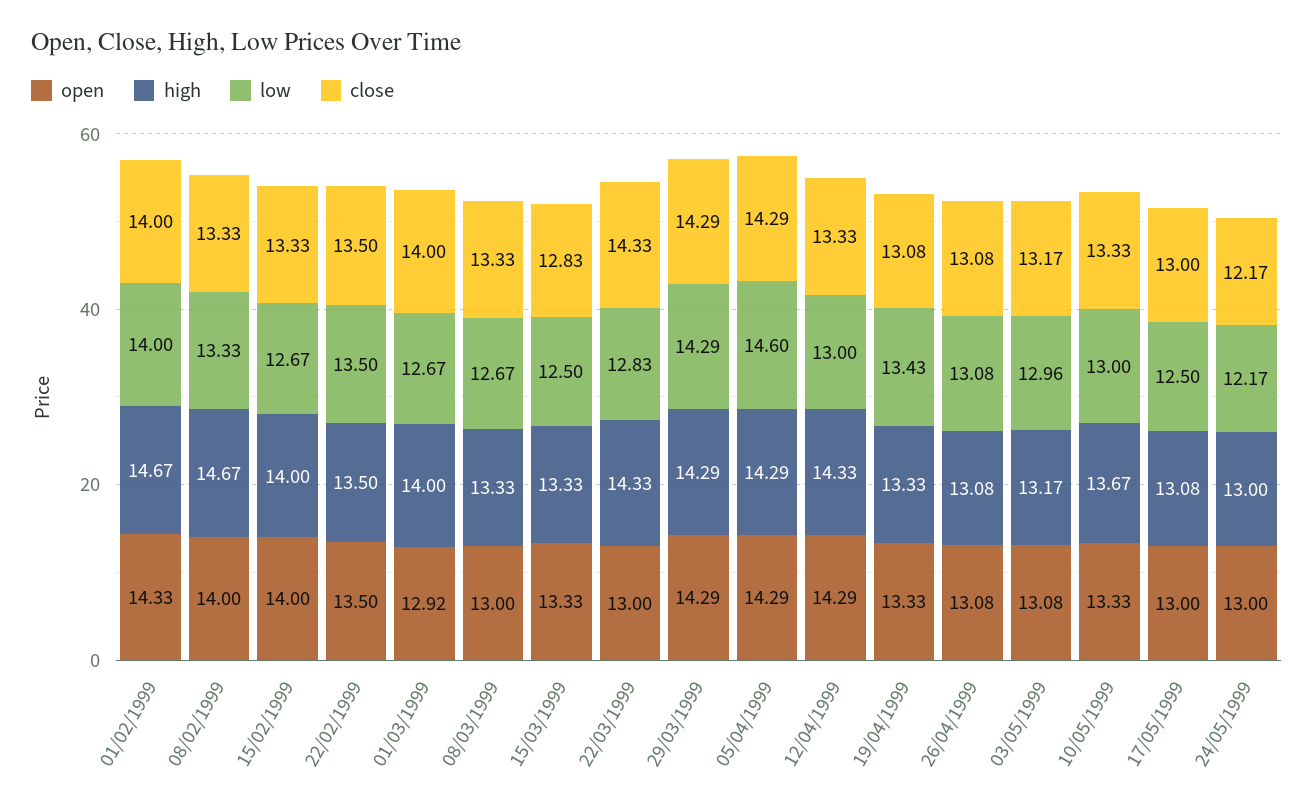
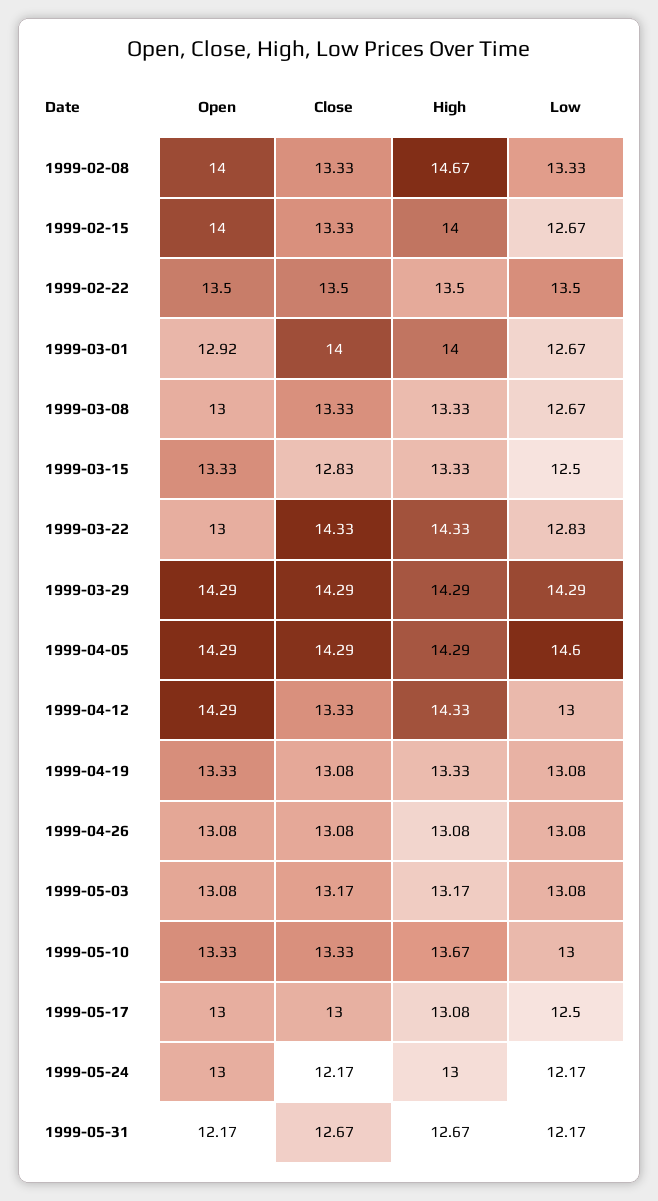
open, 01/02/1999: 14.33 -> none
high, 01/02/1999: 14.67 -> none
low, 01/02/1999: 14 -> none
close, 01/02/1999: 14 -> none
low, 19/04/1999: 13.43 -> 13.08
low, 03/05/1999: 12.96 -> 13.08
open, 1999-05-31: none -> 12.17
close, 1999-05-31: none -> 12.67
high, 1999-05-31: none -> 12.67
low, 1999-05-31: none -> 12.17

